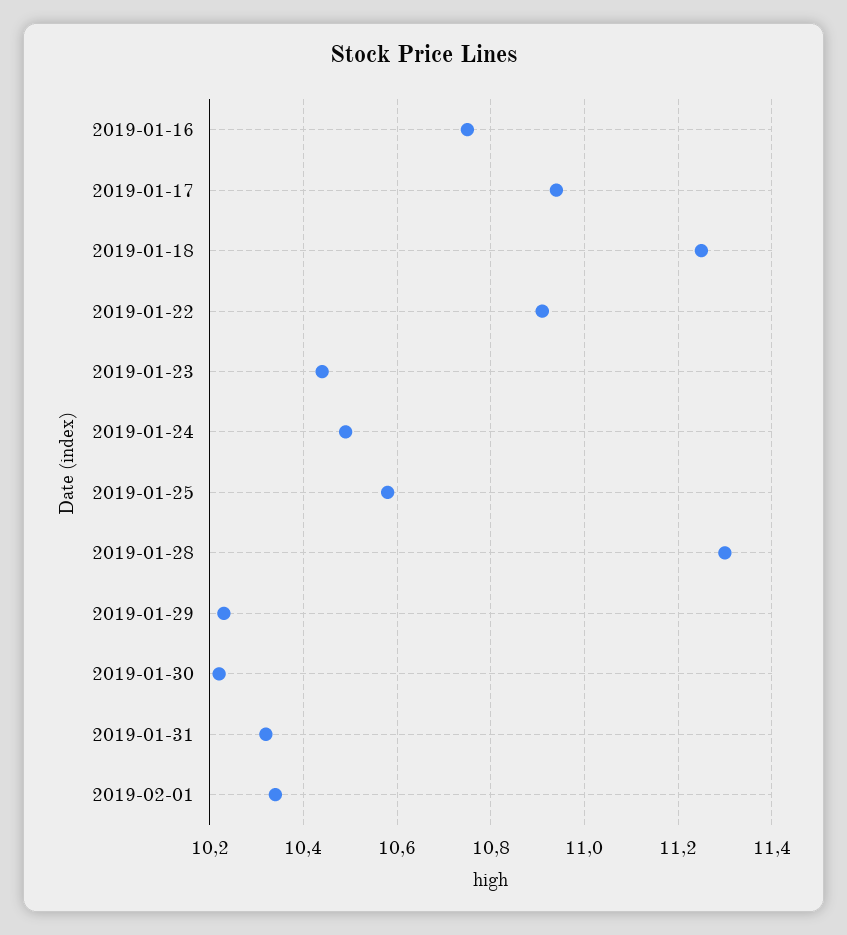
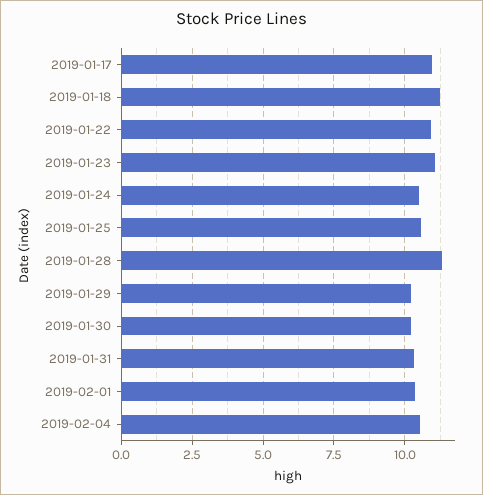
2019-01-16: 10.75 -> none
2019-01-23: 10.45 -> 11
2019-02-04: none -> 10.5

